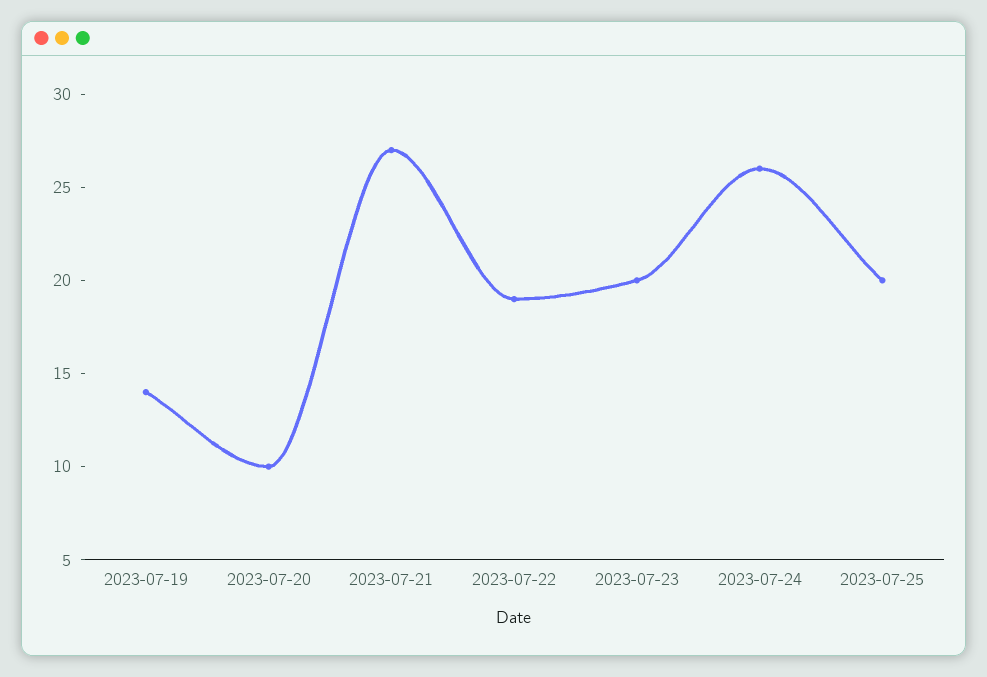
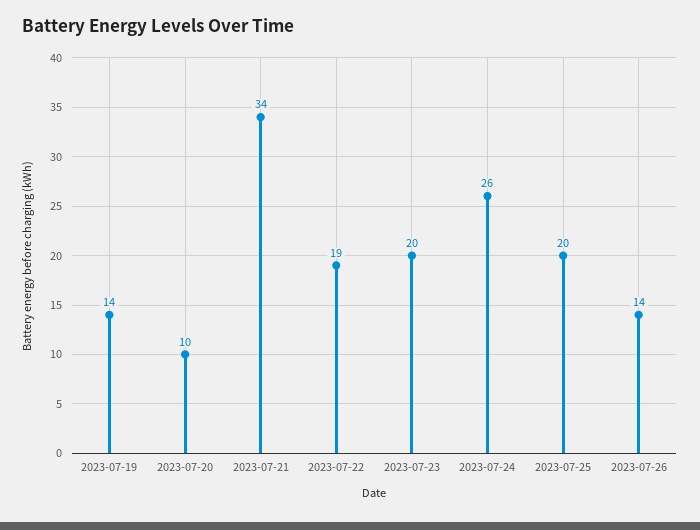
2023-07-21: 27 -> 34
2023-07-26: none -> 14

